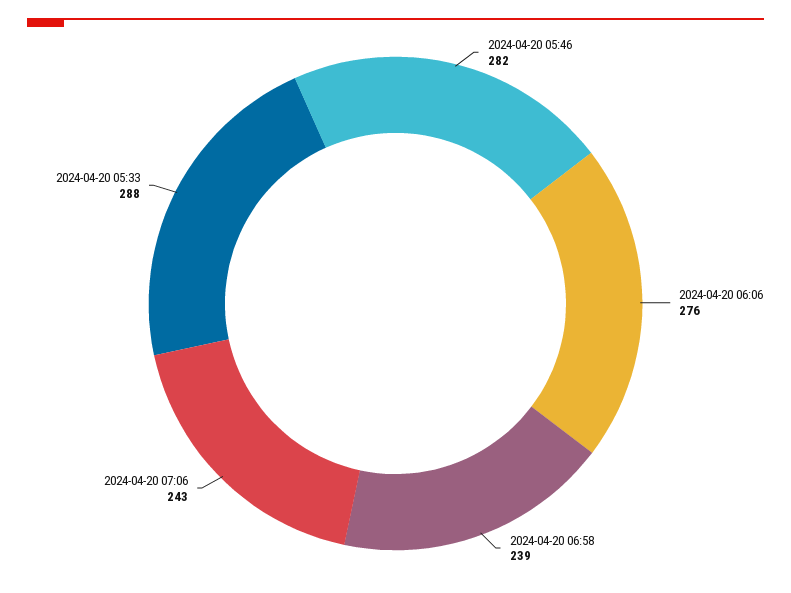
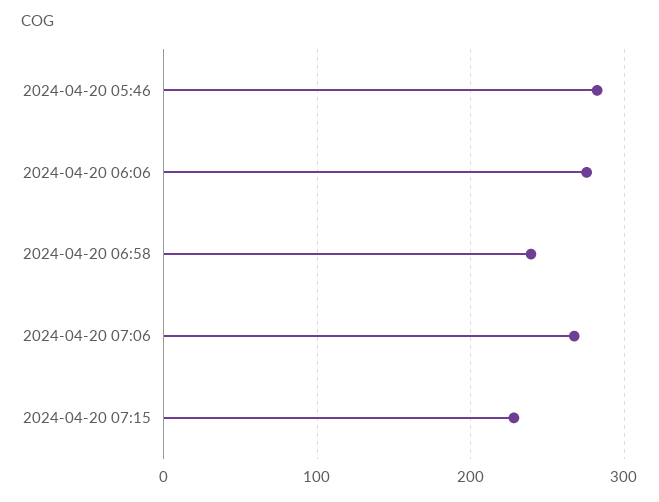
2024-04-20 07:06: 243 -> 270
2024-04-20 05:33: 288 -> none
2024-04-20 07:15: none -> 230

